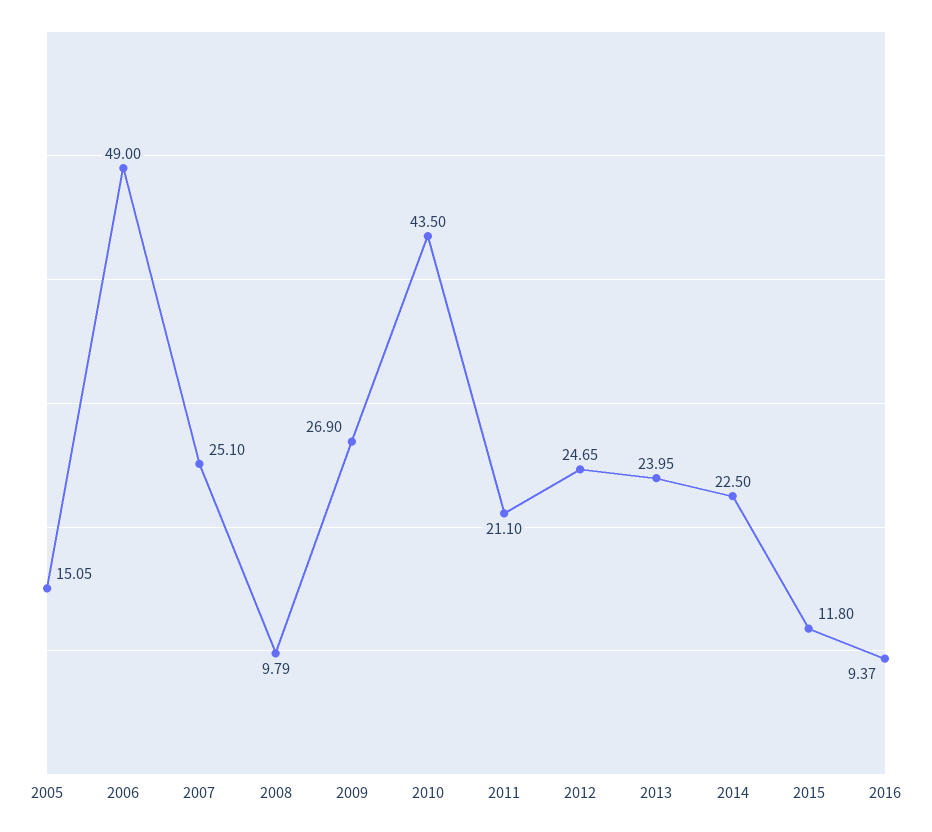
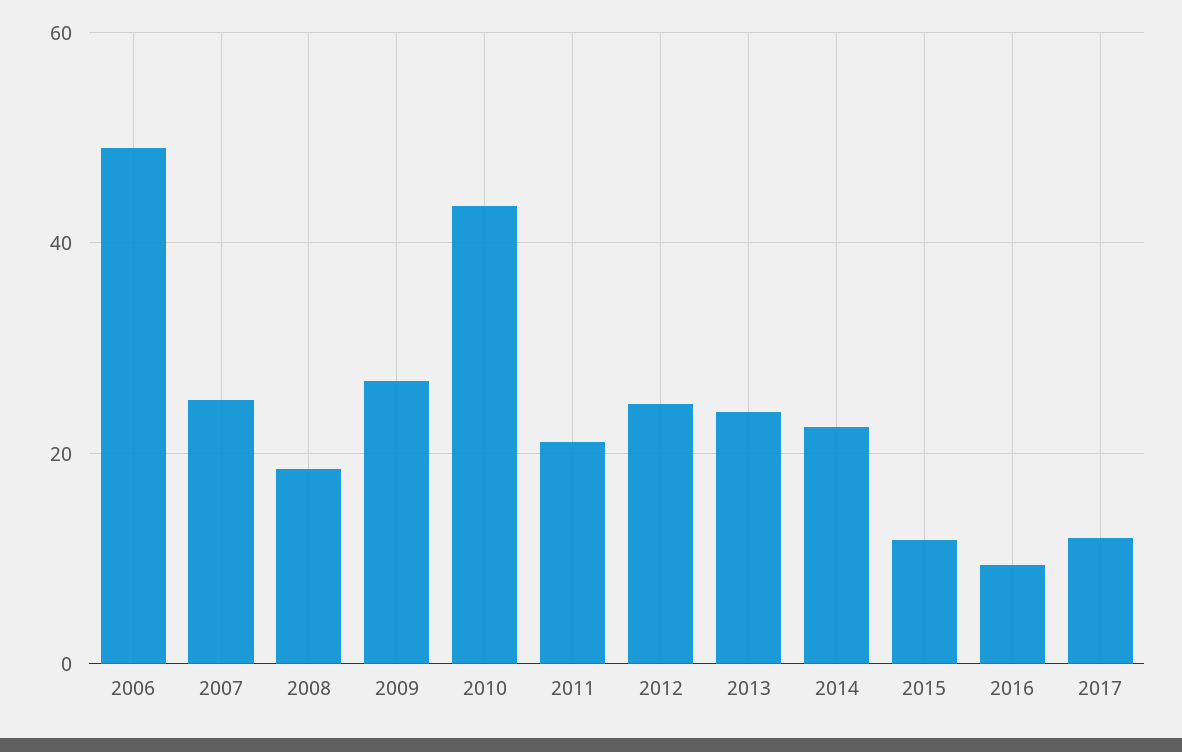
2005: 15.05 -> none
2008: 9.79 -> 18
2017: none -> 12

